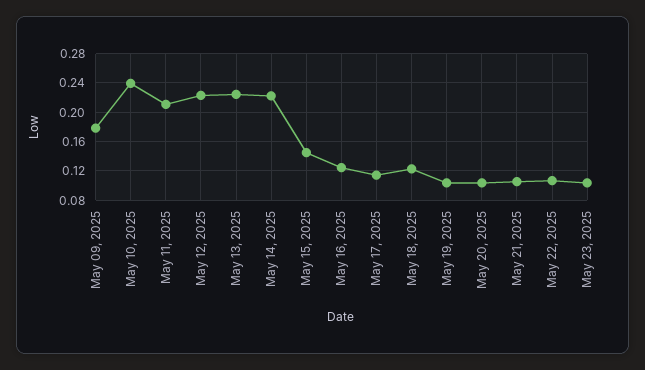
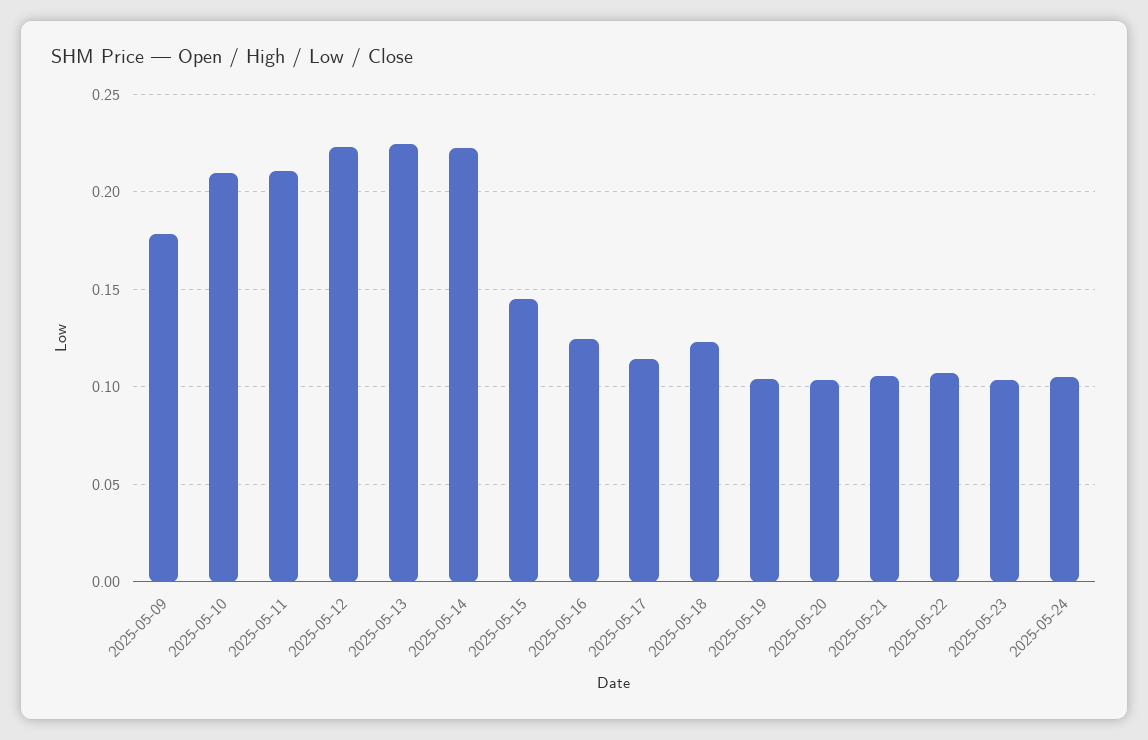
May 10, 2025: 0.24 -> 0.21
2025-05-24: none -> 0.105

